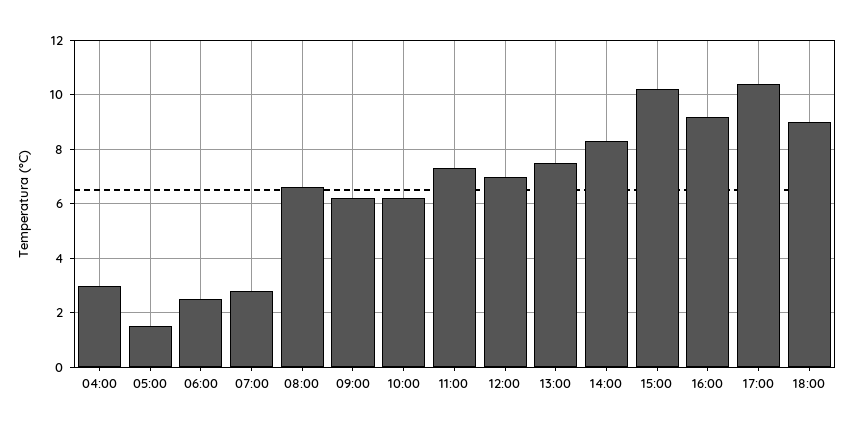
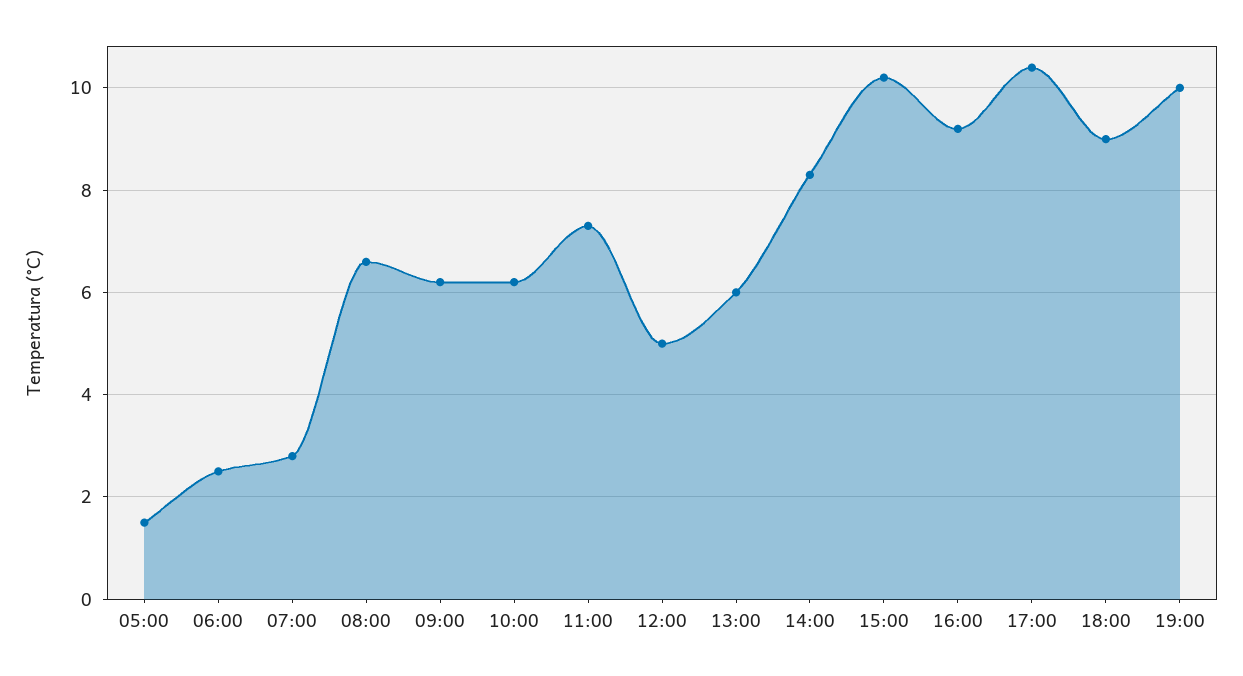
04:00: 3 -> none
12:00: 7 -> 5
13:00: 7.5 -> 6
19:00: none -> 10

